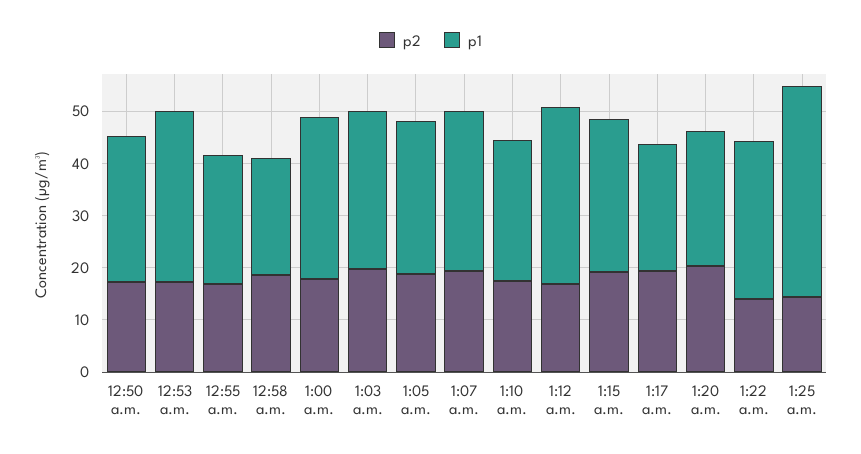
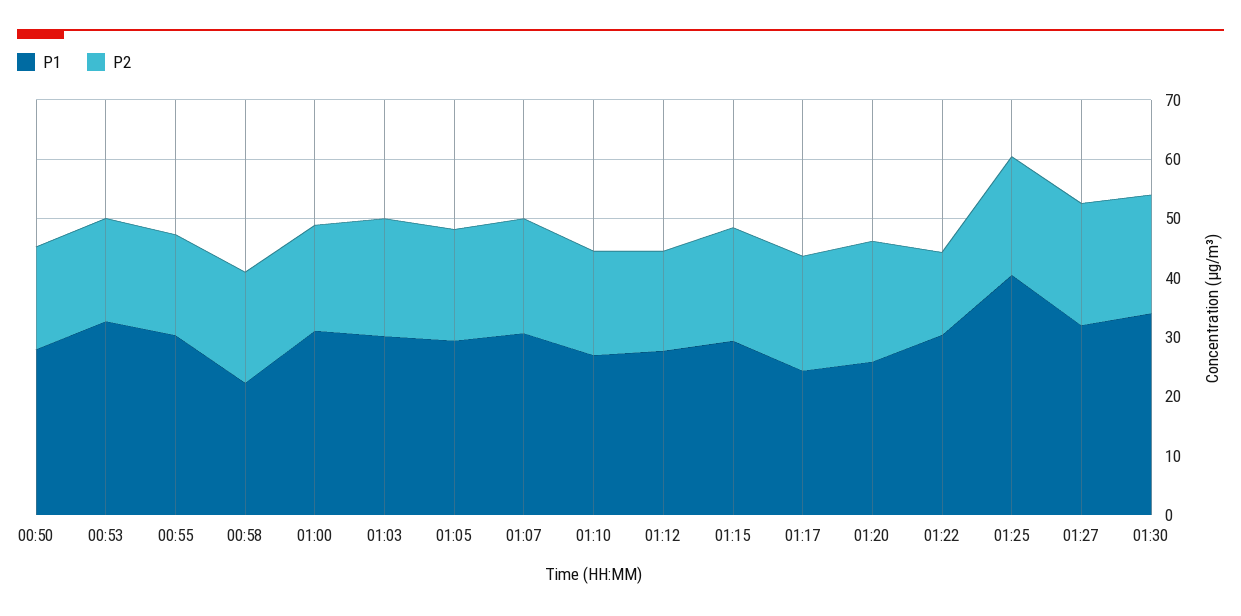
p1, 12:55 a.m.: 24 -> 30
p1, 1:12 a.m.: 34 -> 28
p2, 1:25 a.m.: 14 -> 20
p1, 01:27: none -> 32
p2, 01:27: none -> 20
p1, 01:30: none -> 34
p2, 01:30: none -> 20

